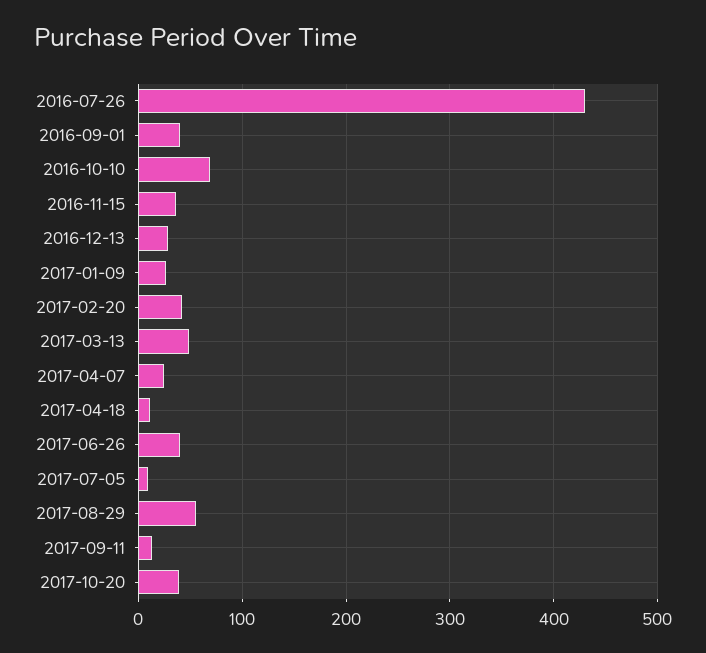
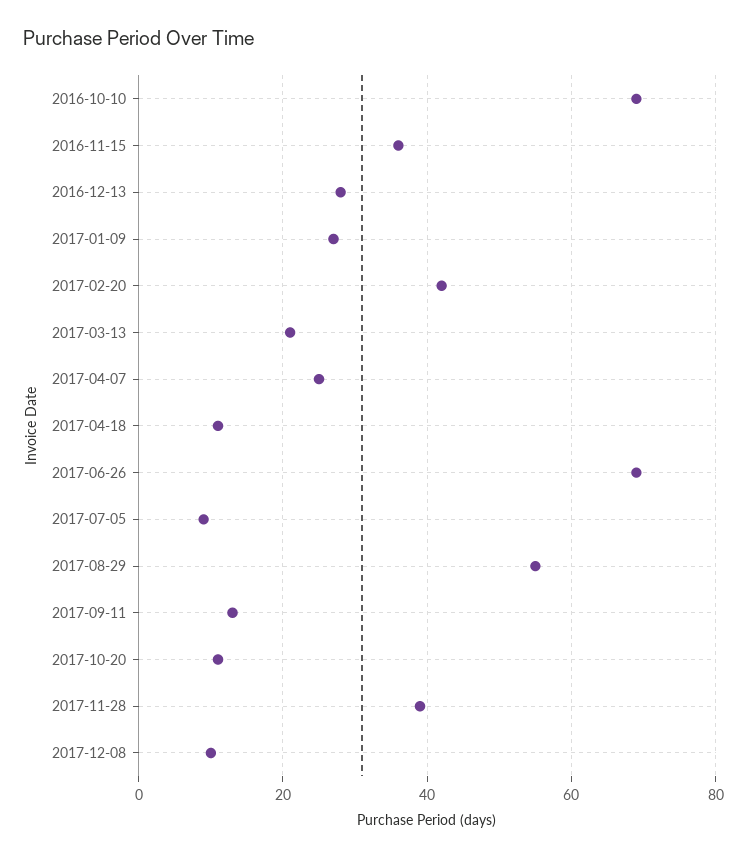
2016-07-26: 430 -> none
2016-09-01: 40 -> none
2017-03-13: 50 -> 20
2017-06-26: 40 -> 70
2017-10-20: 40 -> 10
2017-11-28: none -> 40
2017-12-08: none -> 10

